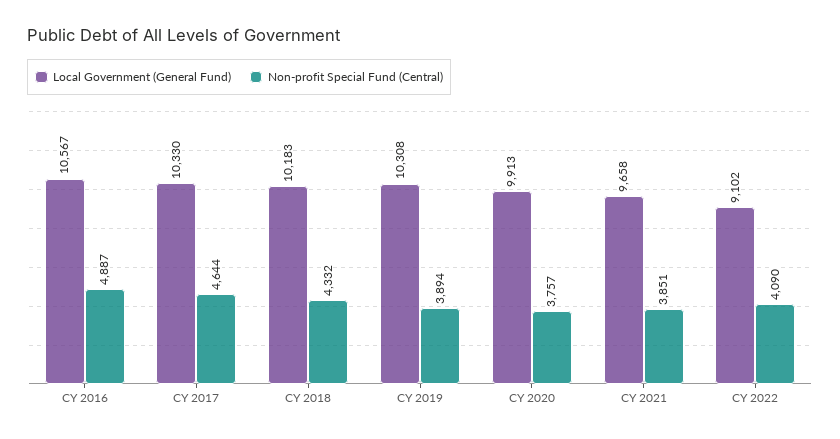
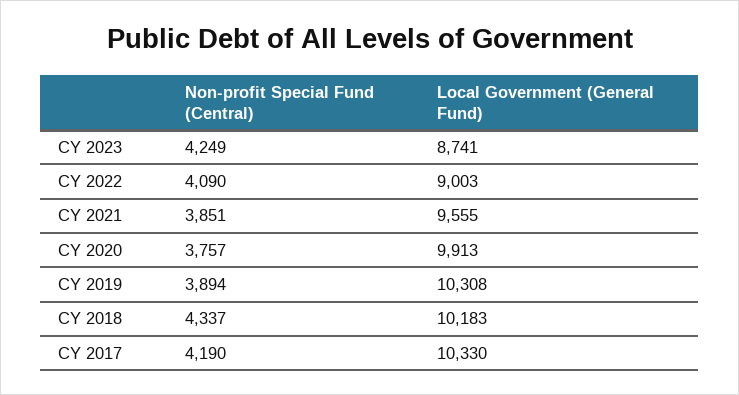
Local Government (General Fund), CY 2016: 10567 -> none
Non-profit Special Fund (Central), CY 2016: 4887 -> none
Non-profit Special Fund (Central), CY 2017: 4644 -> 4190
Non-profit Special Fund (Central), CY 2018: 4332 -> 4337
Local Government (General Fund), CY 2021: 9658 -> 9555
Local Government (General Fund), CY 2022: 9102 -> 9003
Non-profit Special Fund (Central), CY 2023: none -> 4249
Local Government (General Fund), CY 2023: none -> 8741

